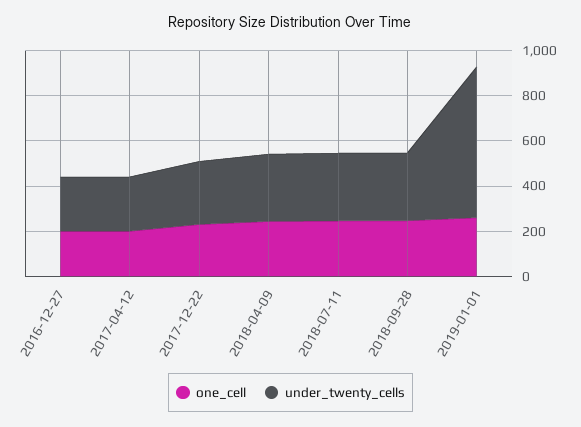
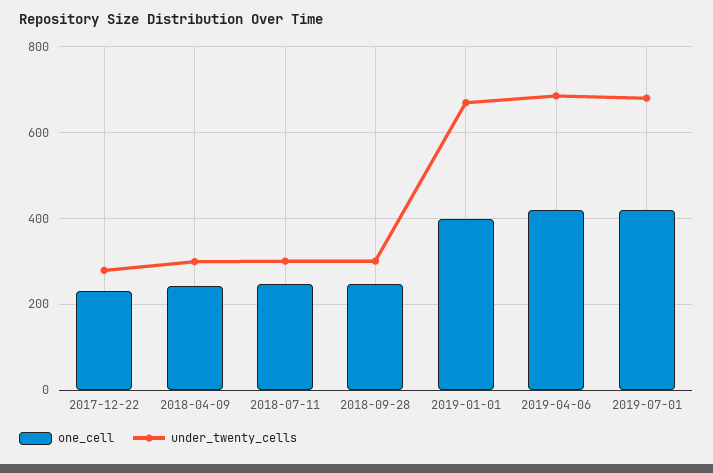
one_cell, 2016-12-27: 200 -> none
under_twenty_cells, 2016-12-27: 250 -> none
one_cell, 2017-04-12: 200 -> none
under_twenty_cells, 2017-04-12: 250 -> none
one_cell, 2019-01-01: 250 -> 400
one_cell, 2019-04-06: none -> 420
under_twenty_cells, 2019-04-06: none -> 680
one_cell, 2019-07-01: none -> 420
under_twenty_cells, 2019-07-01: none -> 680

